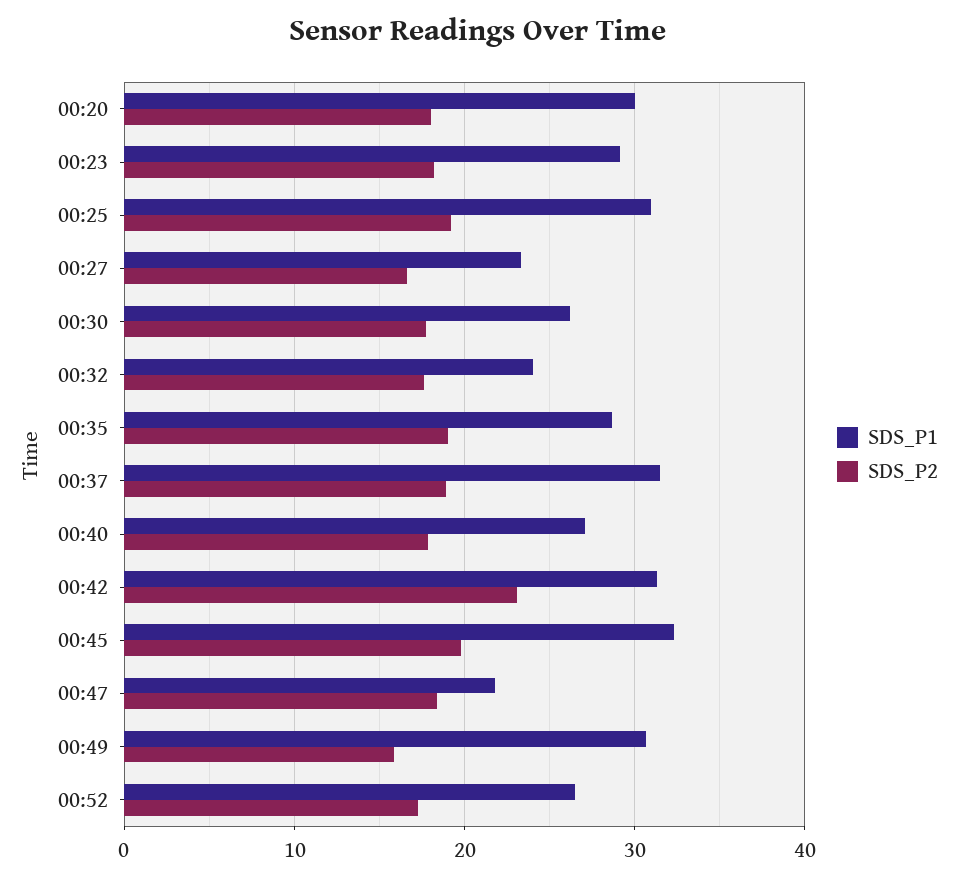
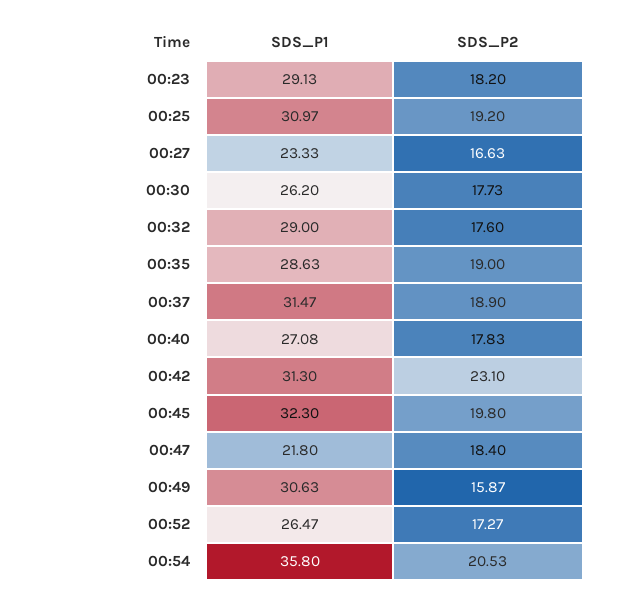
SDS_P1, 00:20: 30 -> none
SDS_P2, 00:20: 18 -> none
SDS_P1, 00:32: 24 -> 29
SDS_P1, 00:54: none -> 35.8
SDS_P2, 00:54: none -> 20.53

